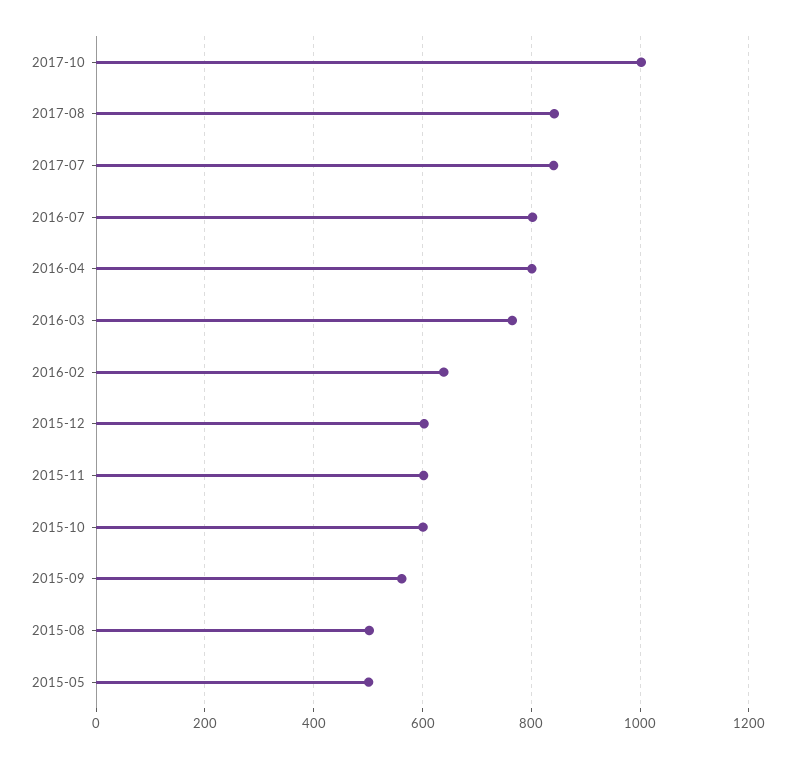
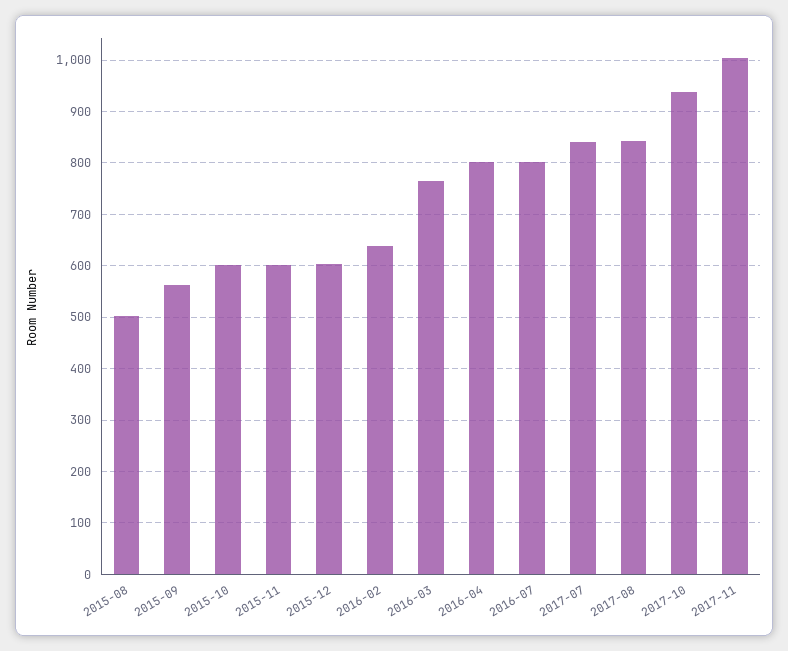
2017-10: 1000 -> 940
2015-05: 500 -> none
2017-11: none -> 1000

